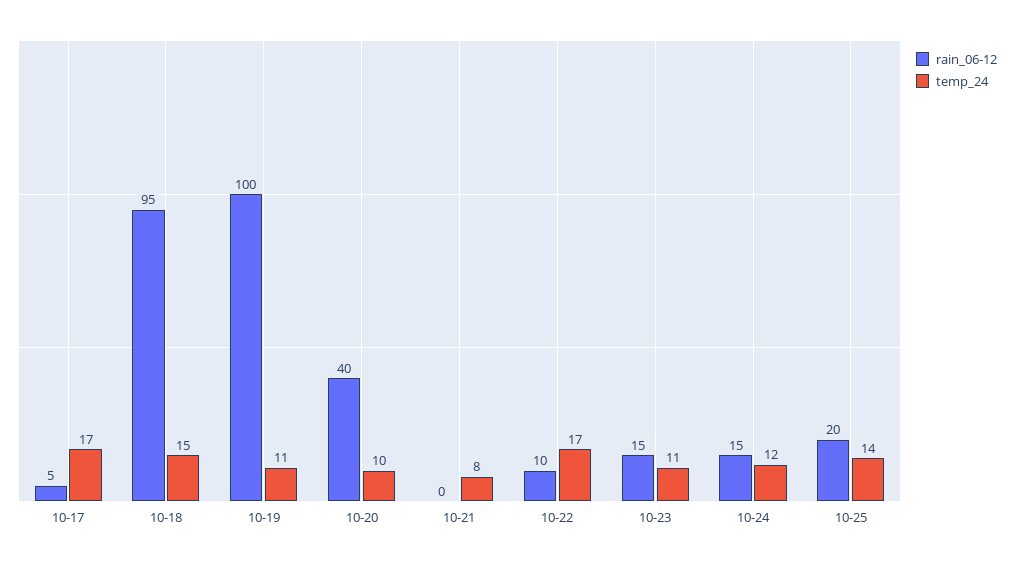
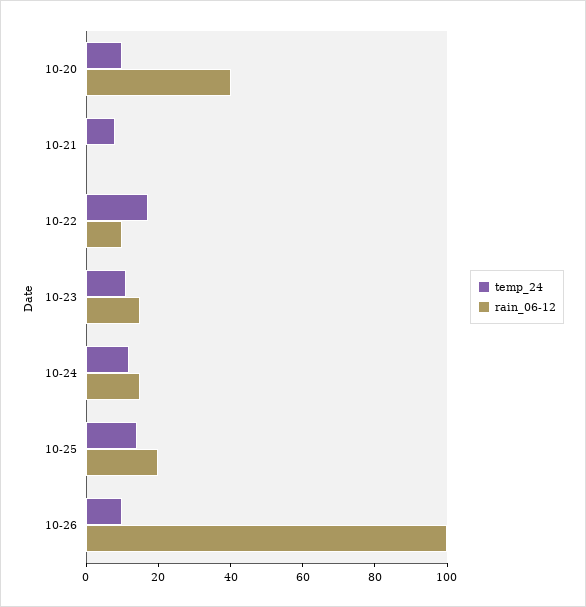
rain_06-12, 10-17: 5 -> none
temp_24, 10-17: 17 -> none
rain_06-12, 10-18: 95 -> none
temp_24, 10-18: 15 -> none
rain_06-12, 10-19: 100 -> none
temp_24, 10-19: 11 -> none
temp_24, 10-26: none -> 10
rain_06-12, 10-26: none -> 100

